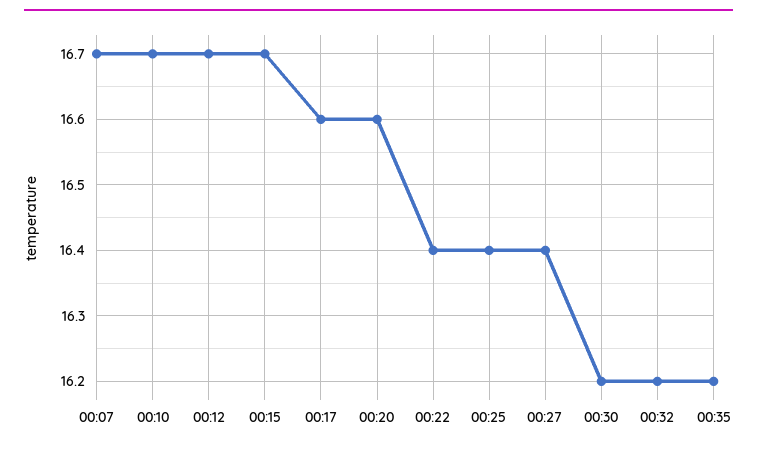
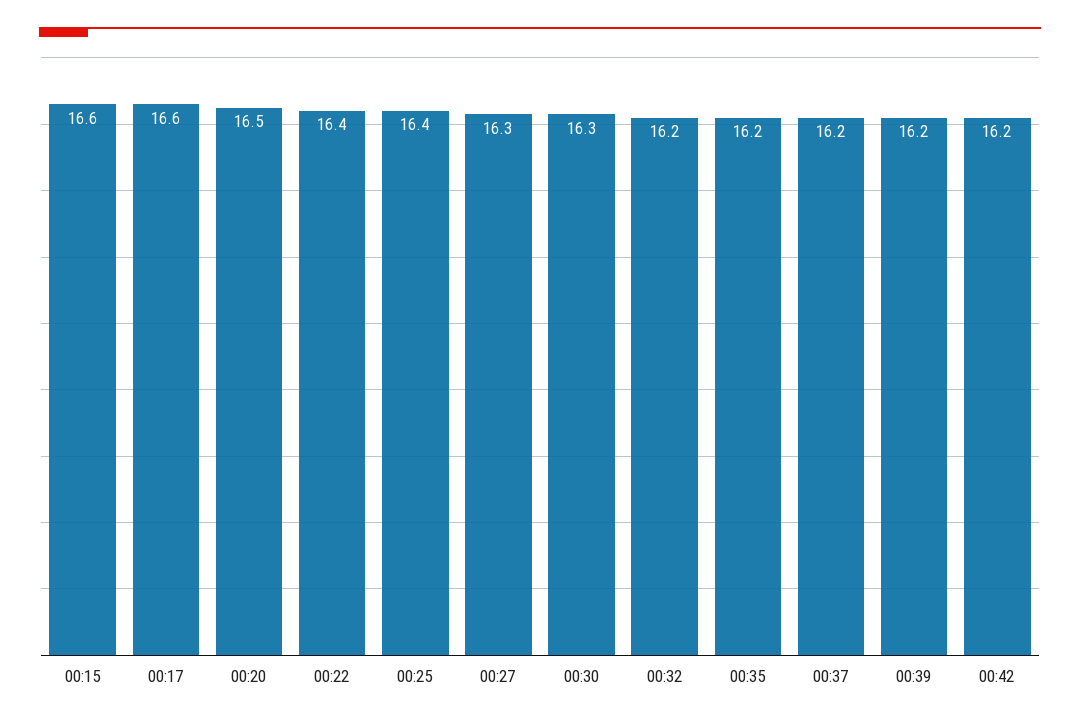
00:07: 16.7 -> none
00:10: 16.7 -> none
00:12: 16.7 -> none
00:15: 16.7 -> 16.6
00:20: 16.6 -> 16.5
00:27: 16.4 -> 16.3
00:30: 16.2 -> 16.3
00:37: none -> 16.2
00:39: none -> 16.2
00:42: none -> 16.2

